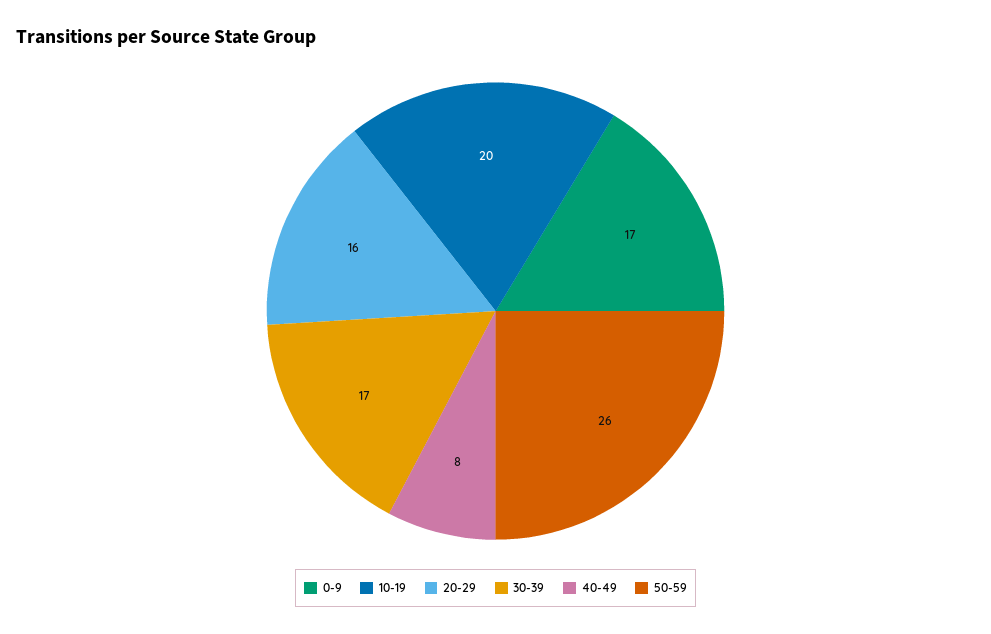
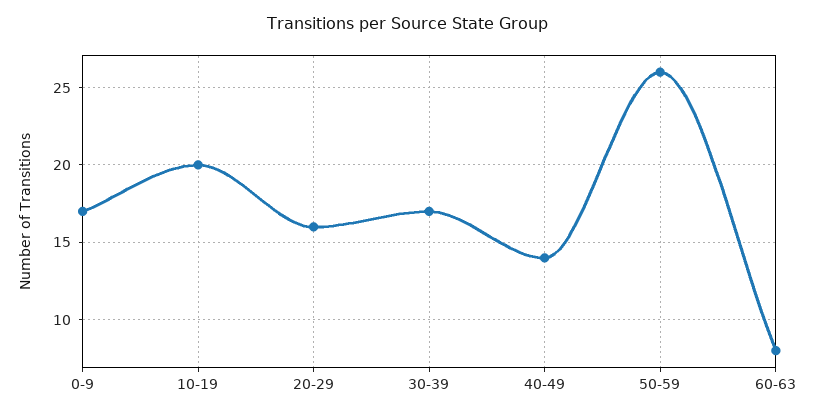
40-49: 8 -> 14
60-63: none -> 8

